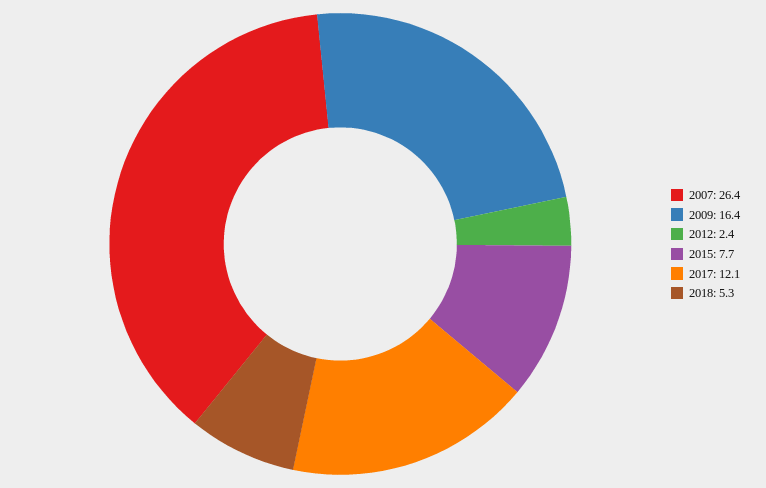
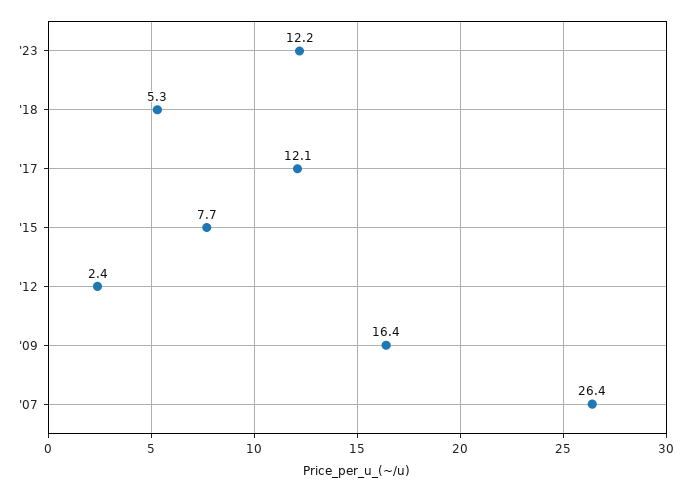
'23: none -> 12.2

